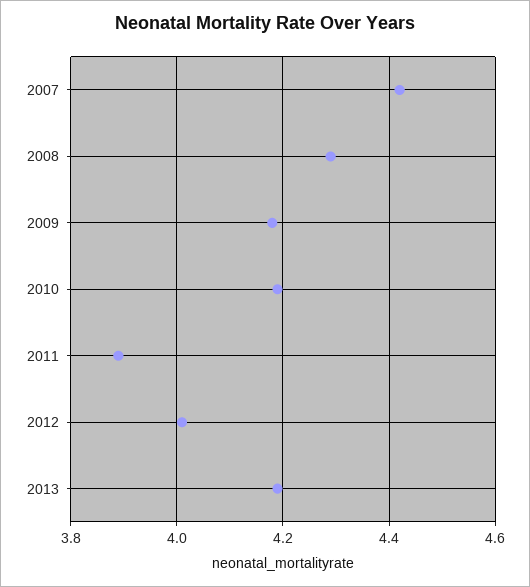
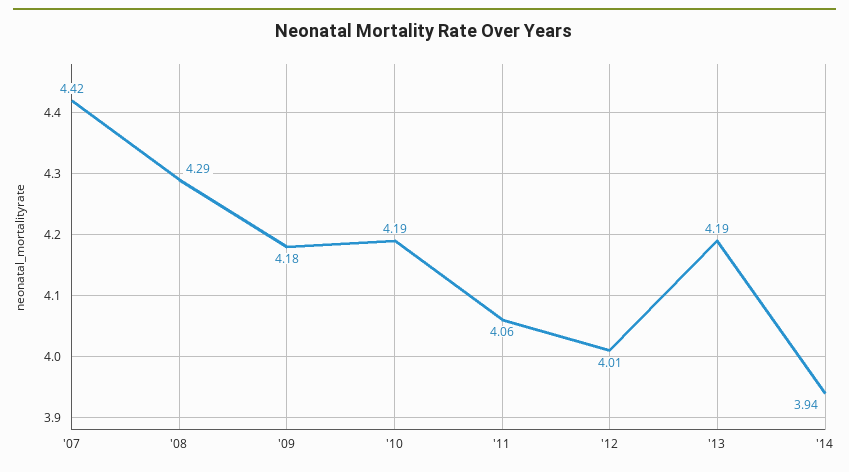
2011: 3.9 -> 4.06
'14: none -> 3.94

